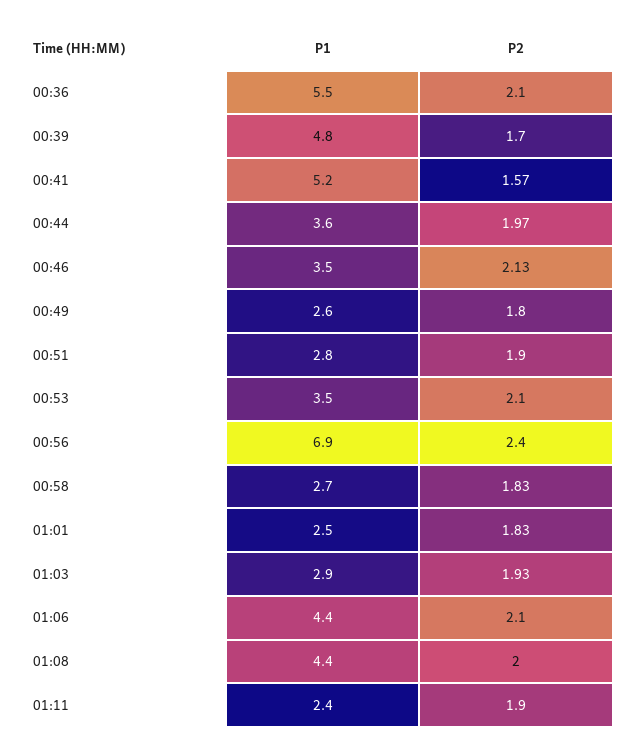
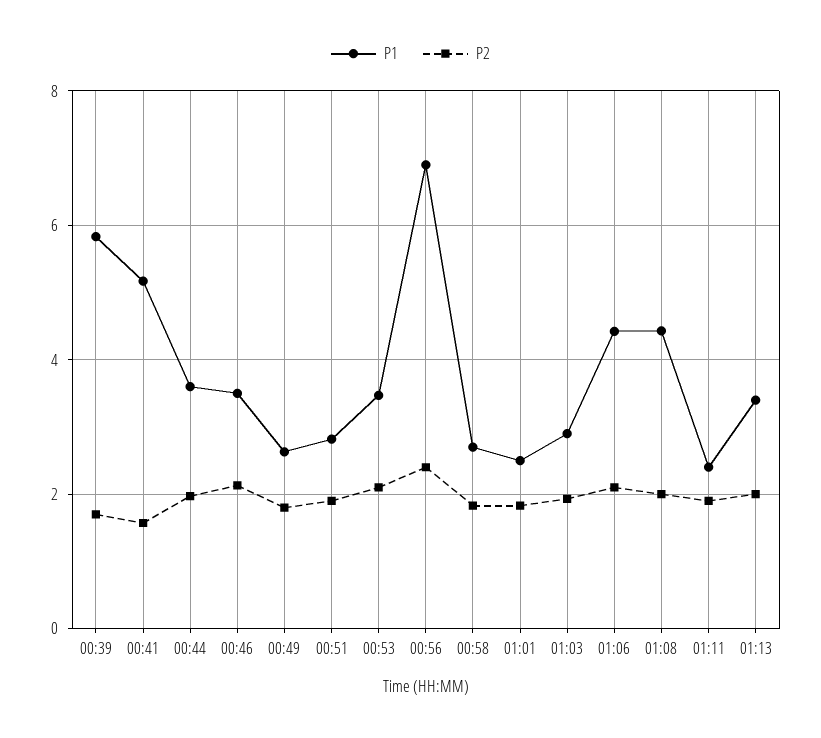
P1, 00:36: 5.5 -> none
P2, 00:36: 2.1 -> none
P1, 00:39: 4.8 -> 5.8
P1, 01:13: none -> 3.4
P2, 01:13: none -> 2

